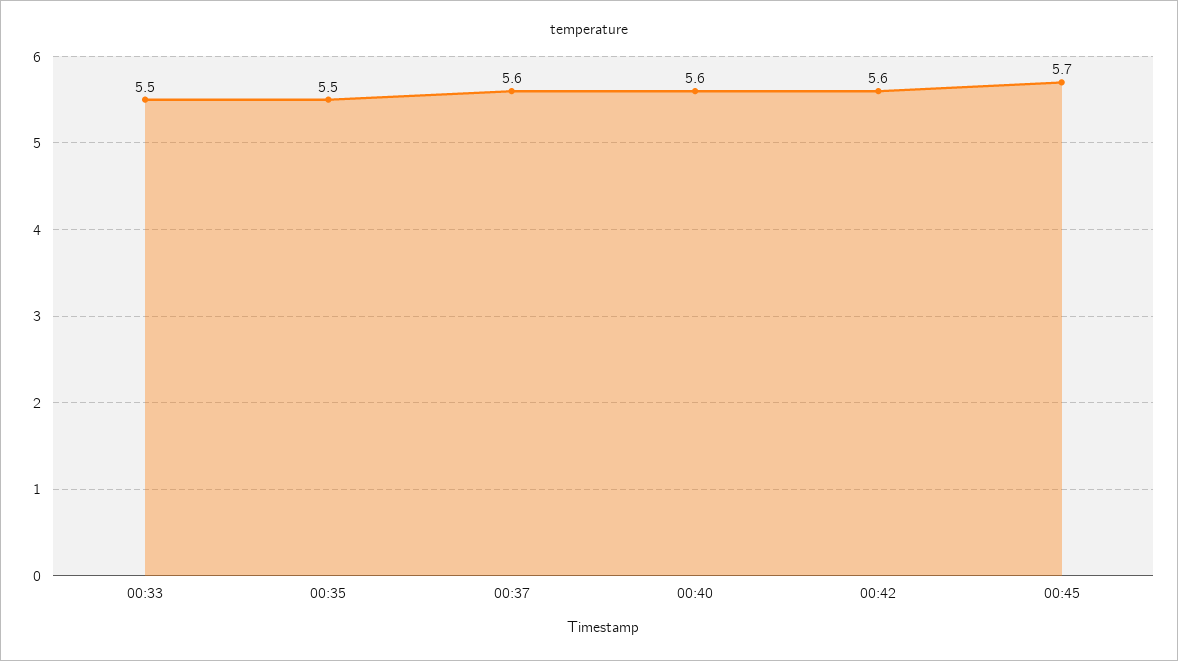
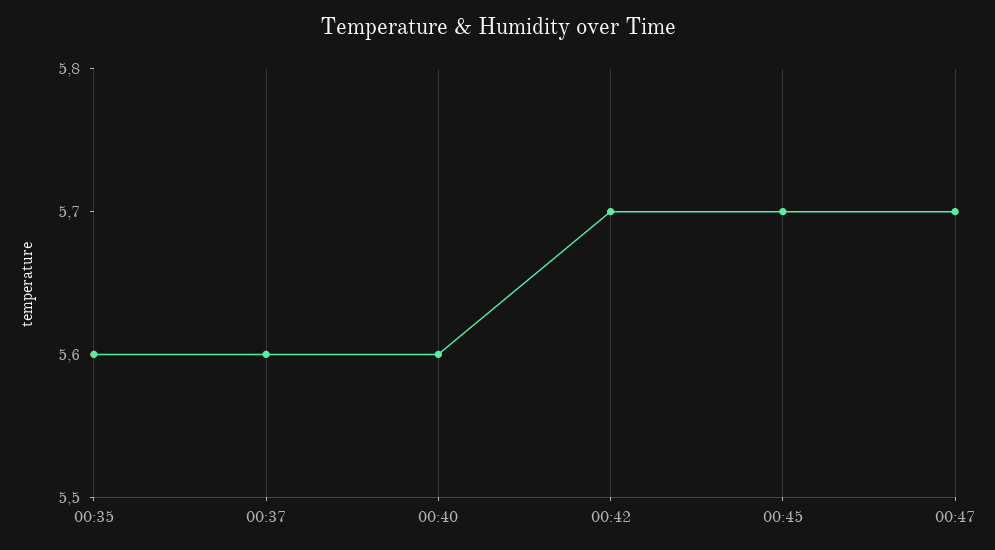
00:33: 5.5 -> none
00:35: 5.5 -> 5.6
00:42: 5.6 -> 5.7
00:47: none -> 5.7

